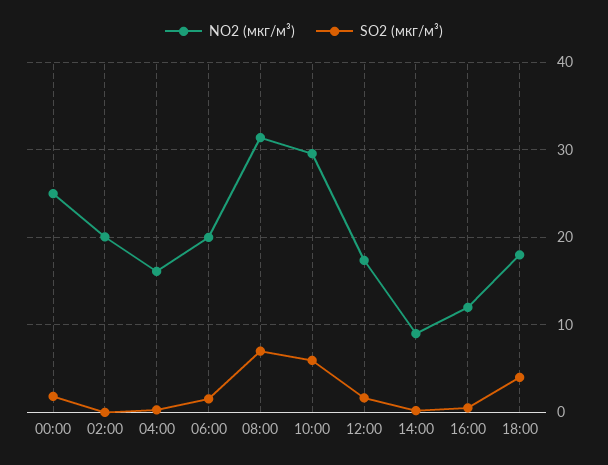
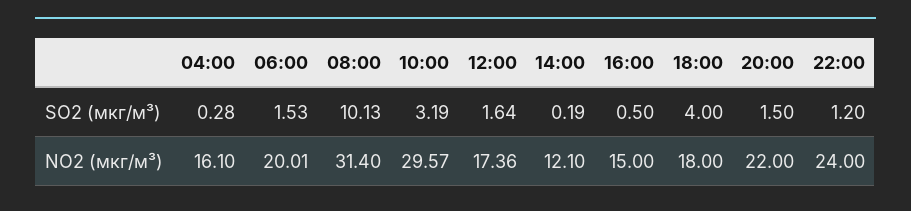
NO2 (мкг/м³), 00:00: 25 -> none
SO2 (мкг/м³), 00:00: 2 -> none
NO2 (мкг/м³), 02:00: 20 -> none
SO2 (мкг/м³), 02:00: 0 -> none
SO2 (мкг/м³), 08:00: 7 -> 10.13
SO2 (мкг/м³), 10:00: 6 -> 3.19
NO2 (мкг/м³), 14:00: 9 -> 12.1
NO2 (мкг/м³), 16:00: 12 -> 15
SO2 (мкг/м³), 20:00: none -> 1.5
SO2 (мкг/м³), 22:00: none -> 1.2
NO2 (мкг/м³), 20:00: none -> 22
NO2 (мкг/м³), 22:00: none -> 24

